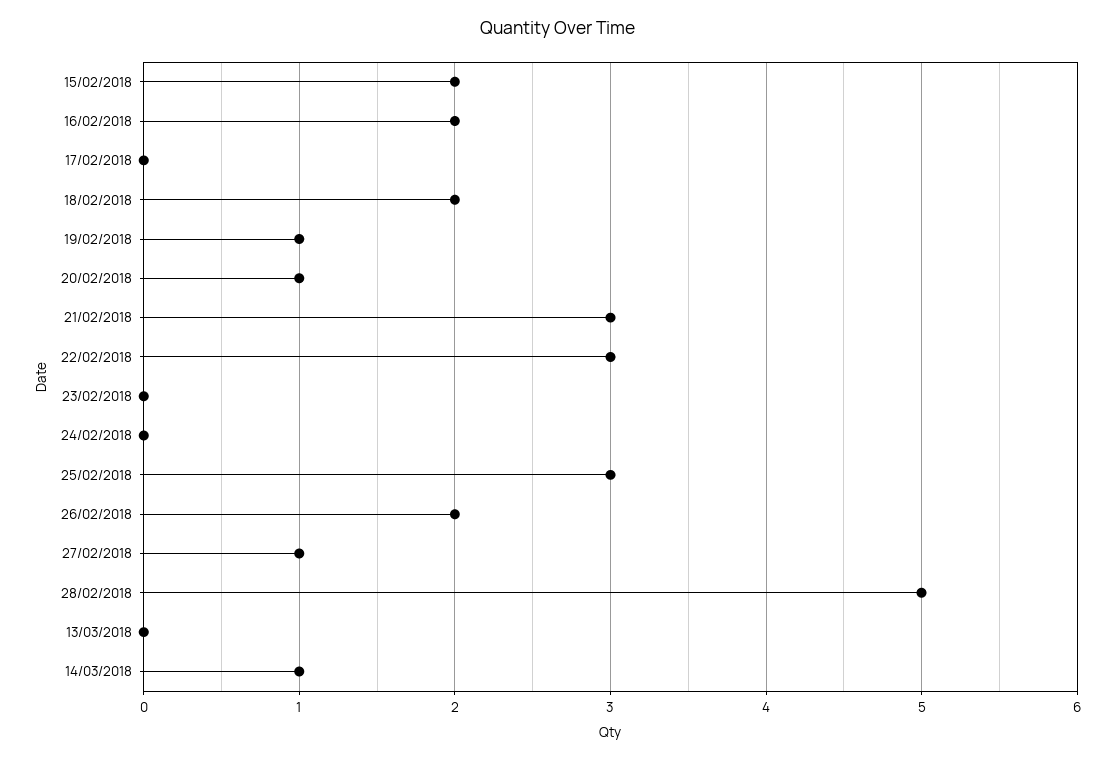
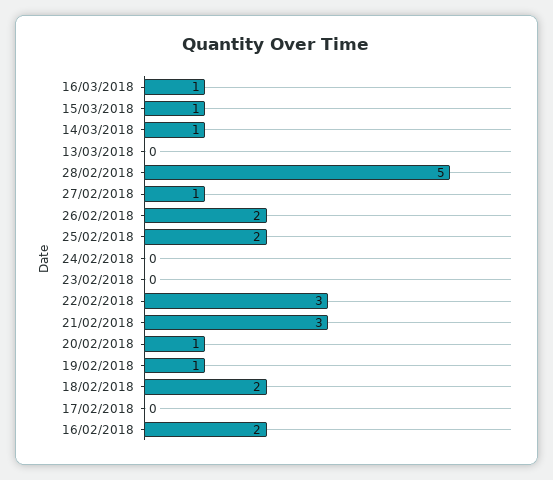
15/02/2018: 2 -> none
25/02/2018: 3 -> 2
16/03/2018: none -> 1
15/03/2018: none -> 1

